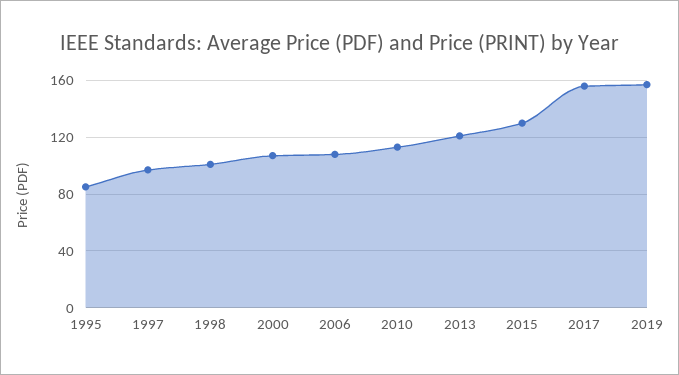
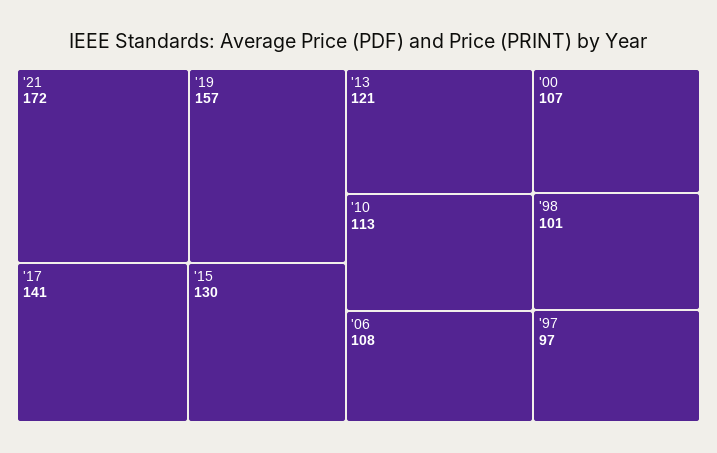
1995: 85 -> none
2017: 155 -> 141
'21: none -> 172

